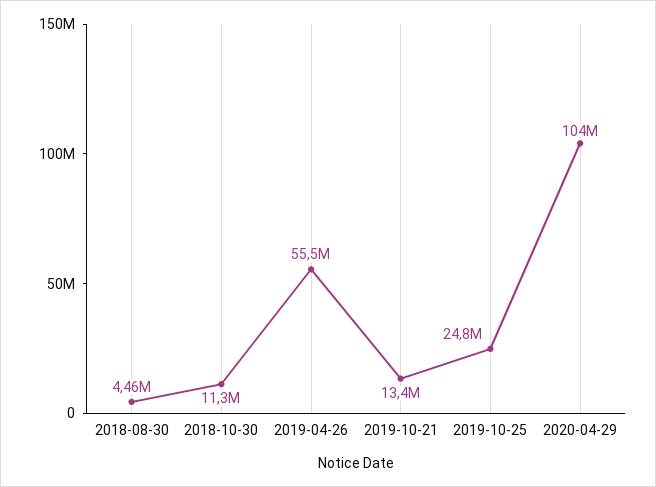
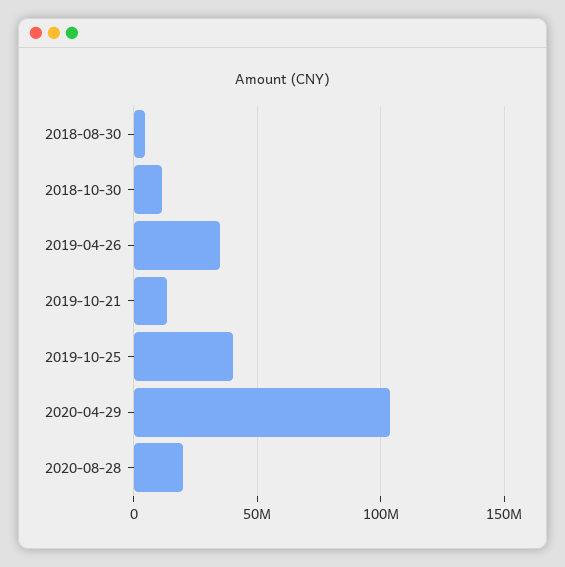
2019-04-26: 55500000 -> 35000000
2019-10-25: 24800000 -> 40000000
2020-08-28: none -> 20000000

